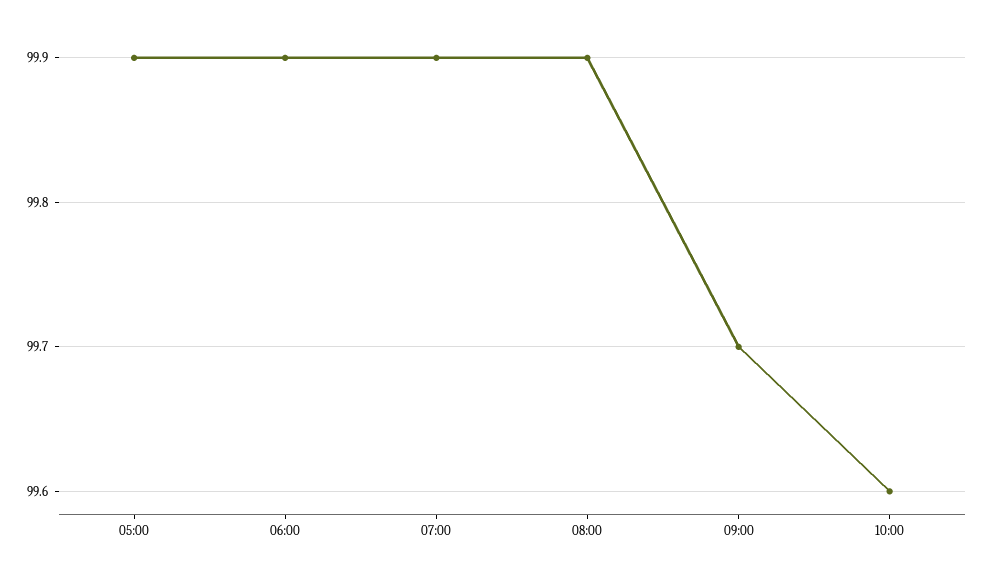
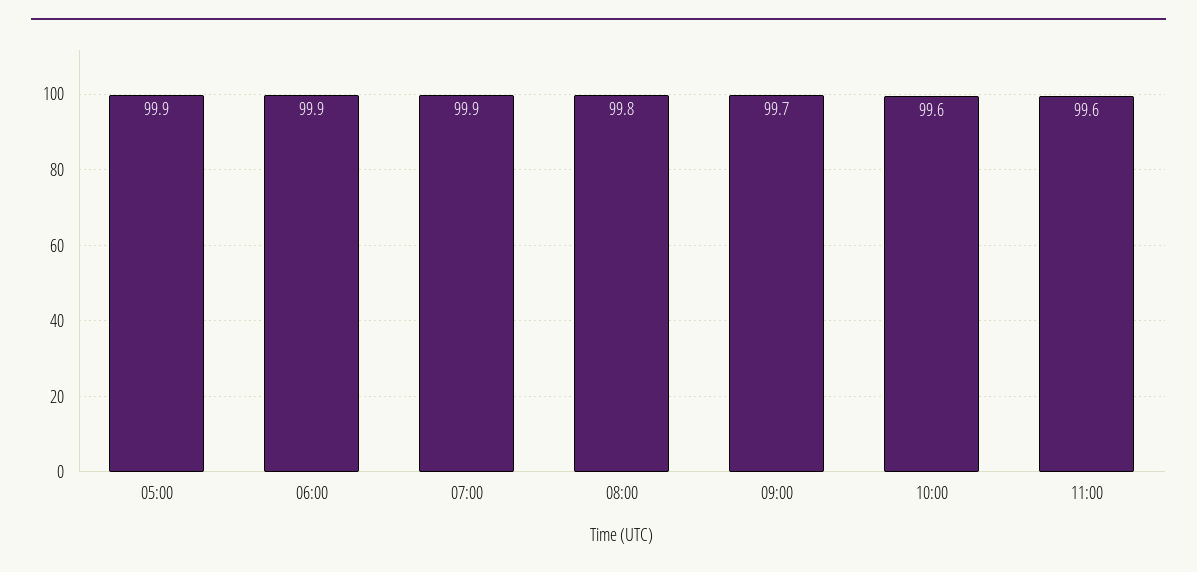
08:00: 99.9 -> 99.8
11:00: none -> 99.6

